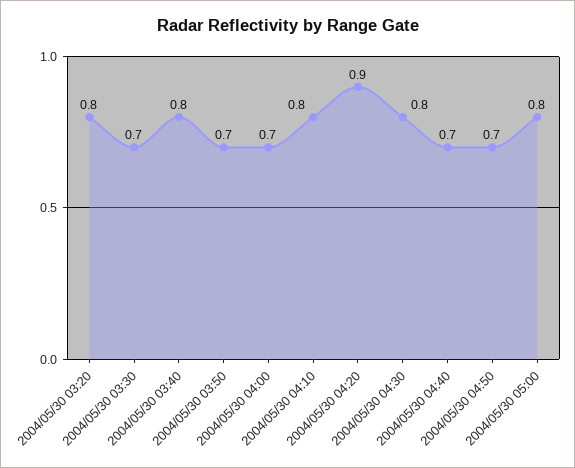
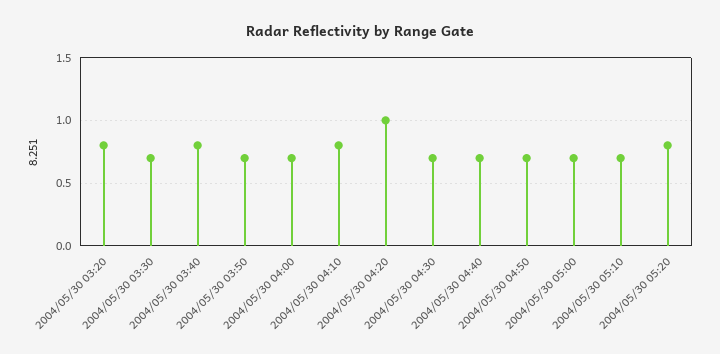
2004/05/30 04:20: 0.9 -> 1
2004/05/30 04:30: 0.8 -> 0.7
2004/05/30 05:00: 0.8 -> 0.7
2004/05/30 05:10: none -> 0.7
2004/05/30 05:20: none -> 0.8

